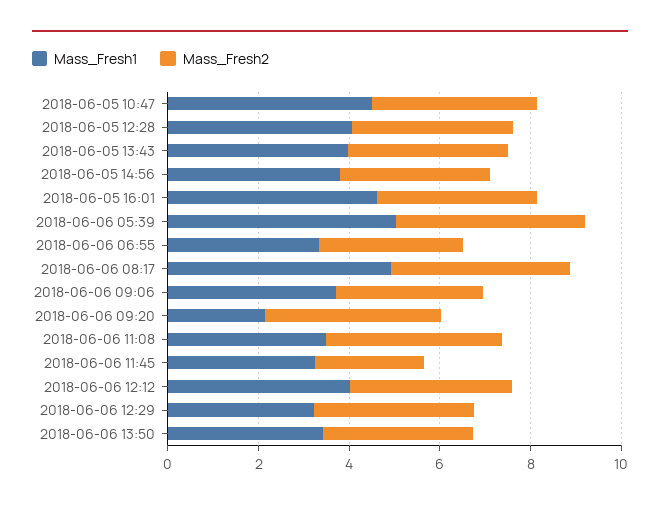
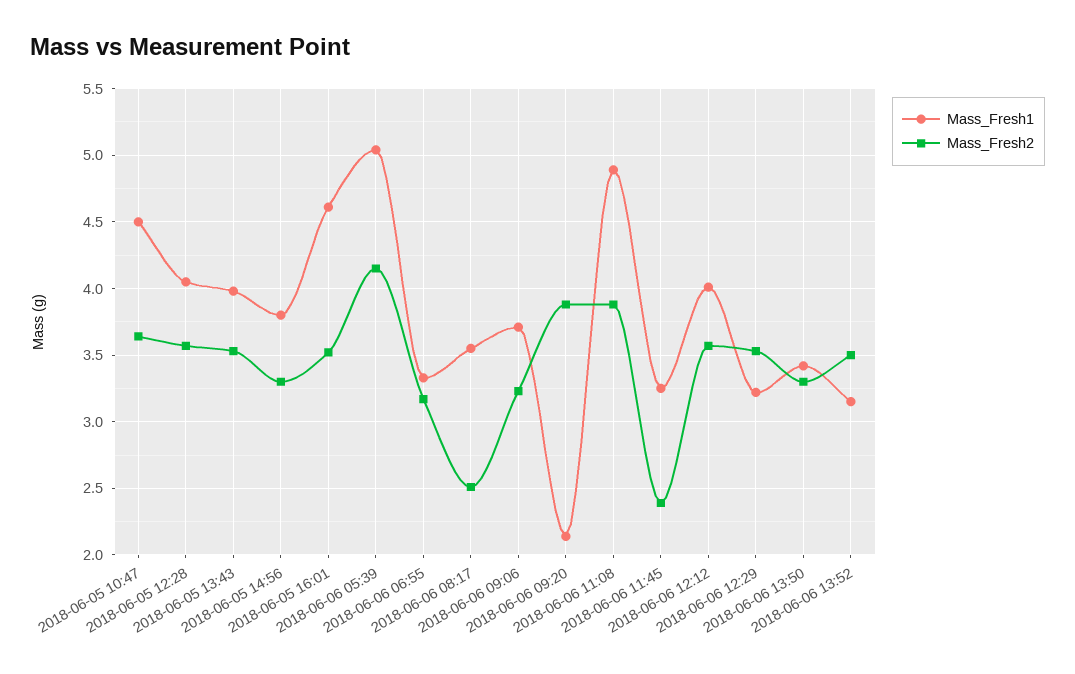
Mass_Fresh1, 2018-06-06 08:17: 5 -> 3.55
Mass_Fresh2, 2018-06-06 08:17: 4 -> 2.5
Mass_Fresh1, 2018-06-06 11:08: 3.5 -> 4.9
Mass_Fresh1, 2018-06-06 13:52: none -> 3.15
Mass_Fresh2, 2018-06-06 13:52: none -> 3.5

